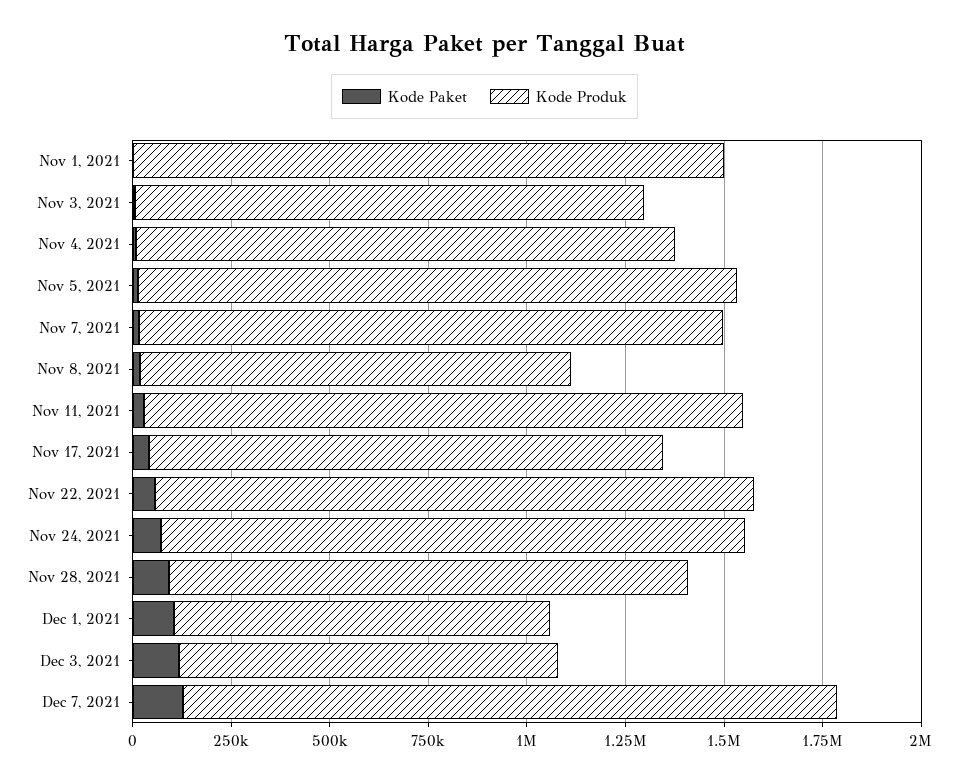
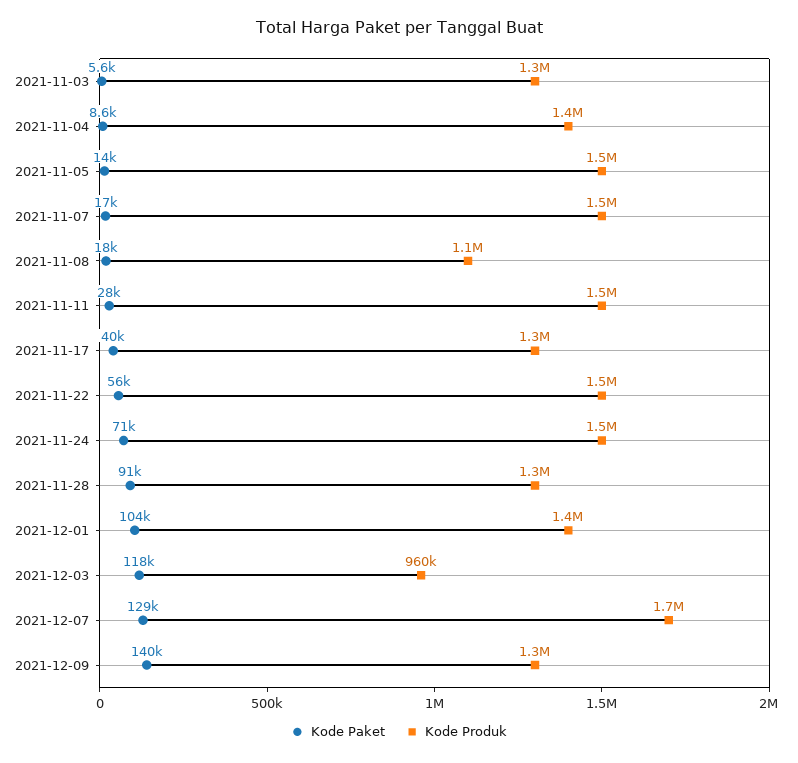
Kode Paket, Nov 1, 2021: 0 -> none
Kode Produk, Nov 1, 2021: 1500000 -> none
Kode Produk, Dec 1, 2021: 950000 -> 1400000
Kode Paket, 2021-12-09: none -> 140000
Kode Produk, 2021-12-09: none -> 1300000

